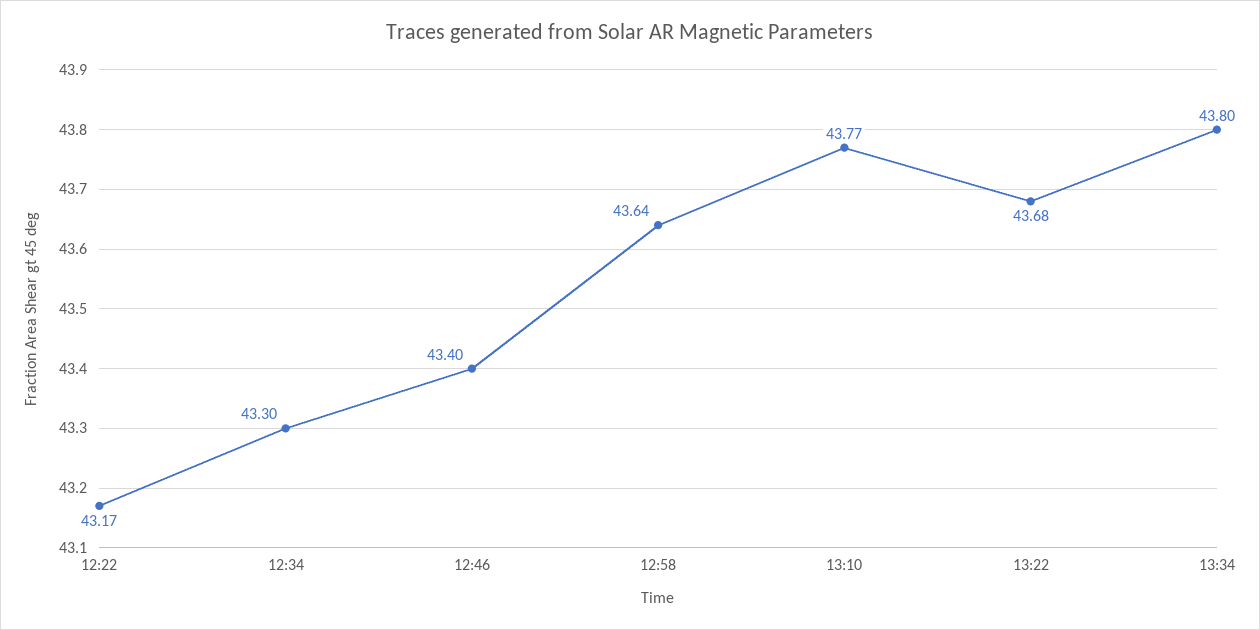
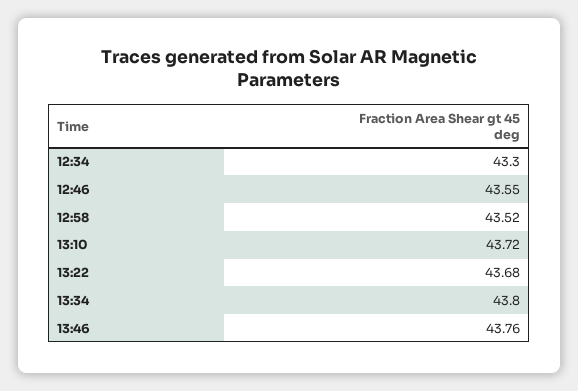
12:22: 43.17 -> none
12:46: 43.4 -> 43.55
12:58: 43.64 -> 43.52
13:10: 43.77 -> 43.72
13:46: none -> 43.76

